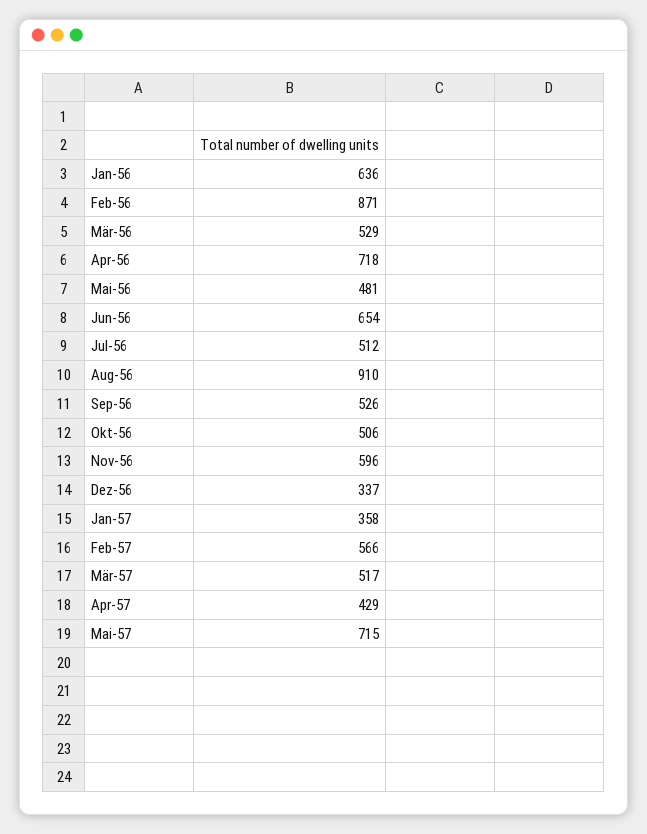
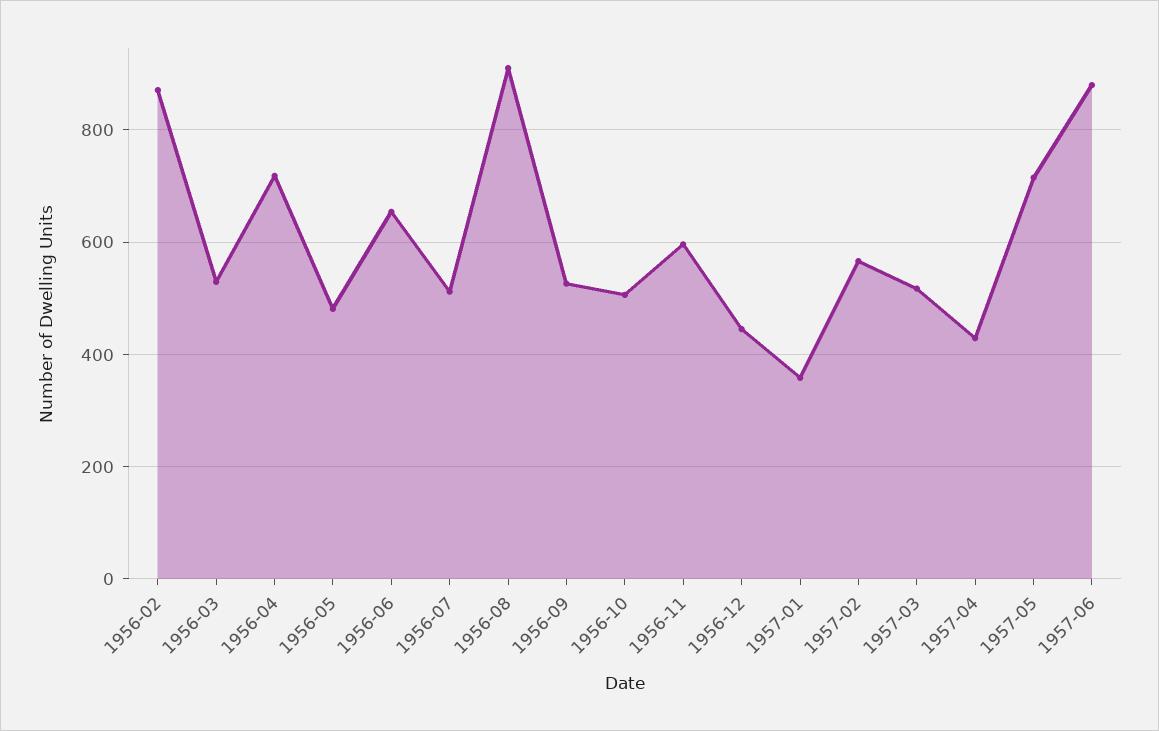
Jan-56: 636 -> none
Dez-56: 337 -> 440
1957-06: none -> 880

